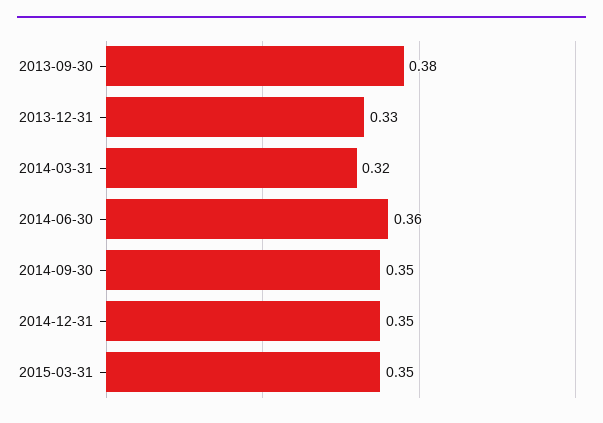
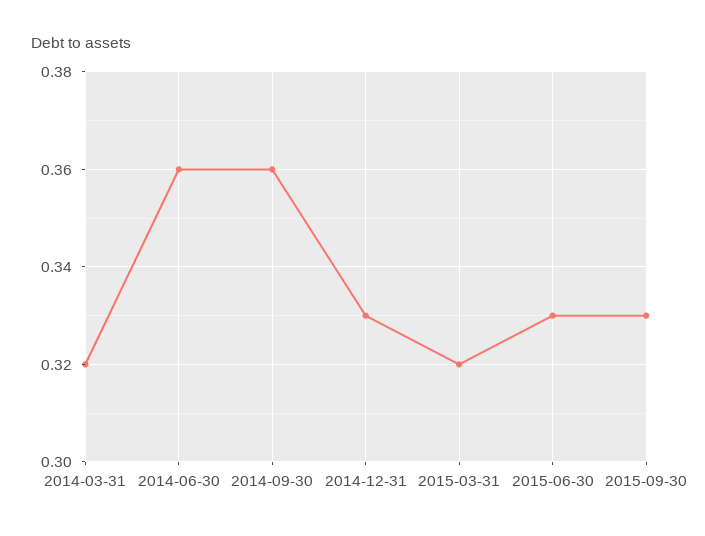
2013-09-30: 0.38 -> none
2013-12-31: 0.33 -> none
2014-09-30: 0.35 -> 0.36
2014-12-31: 0.35 -> 0.33
2015-03-31: 0.35 -> 0.32
2015-06-30: none -> 0.33
2015-09-30: none -> 0.33

